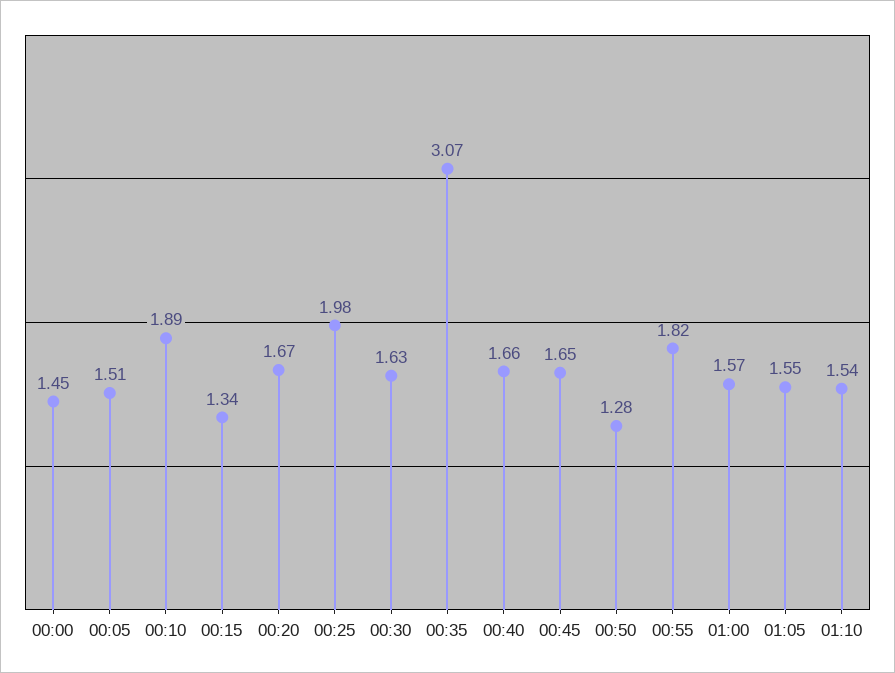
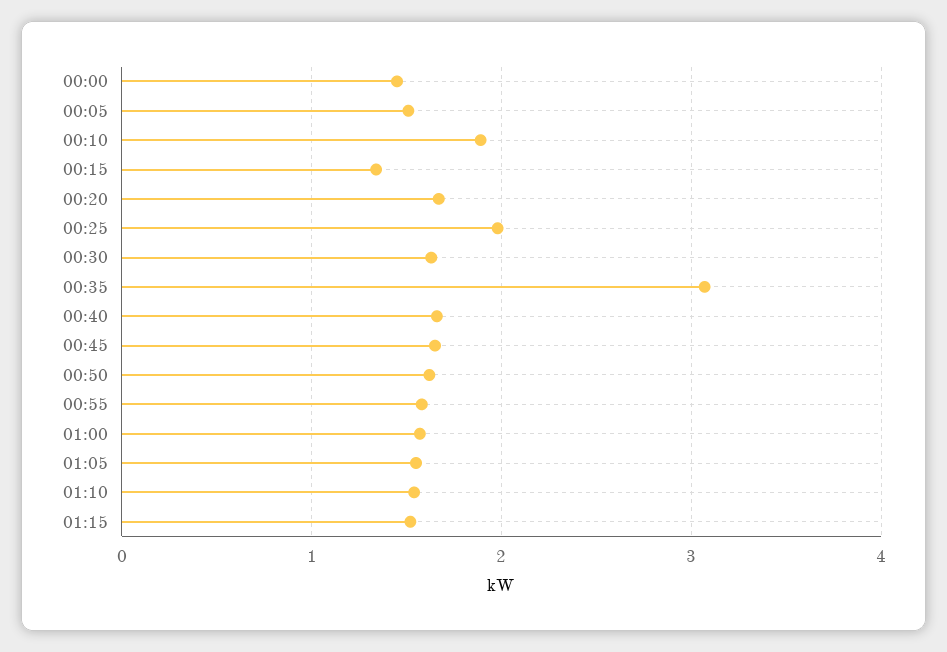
00:50: 1.28 -> 1.6
00:55: 1.82 -> 1.6
01:15: none -> 1.5

